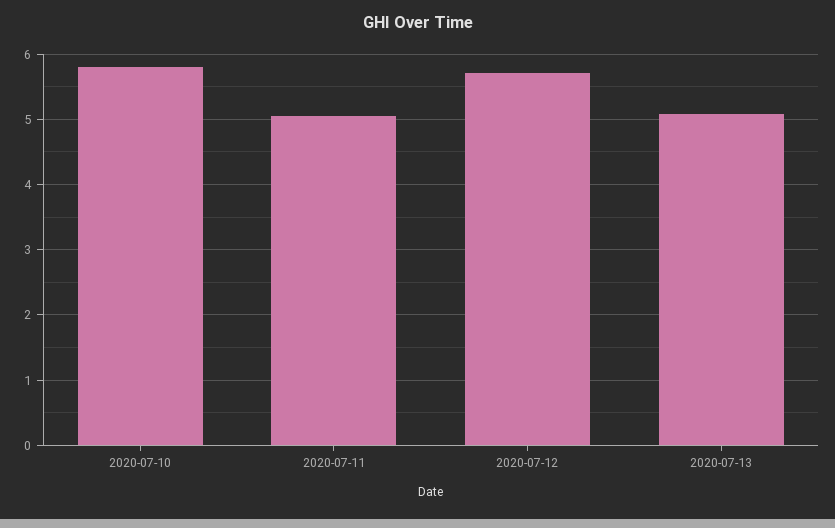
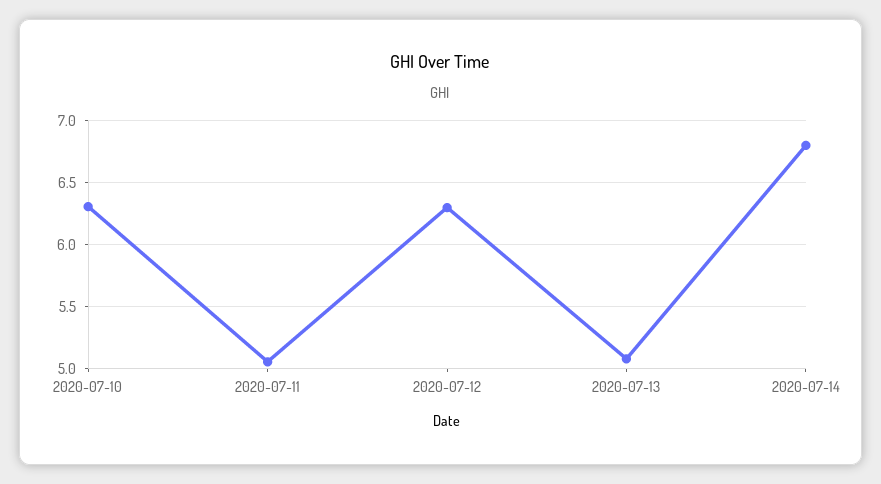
2020-07-10: 5.8 -> 6.3
2020-07-12: 5.7 -> 6.3
2020-07-14: none -> 6.8

